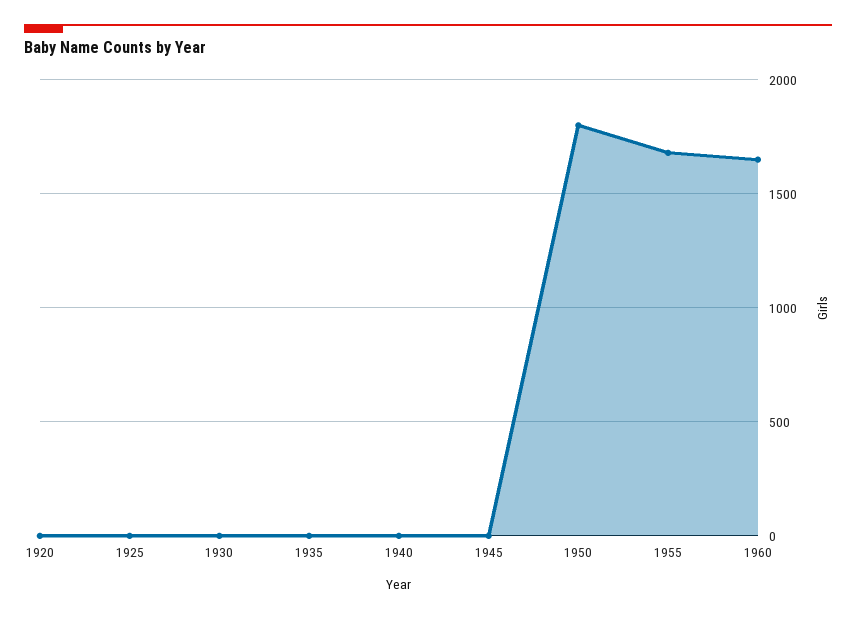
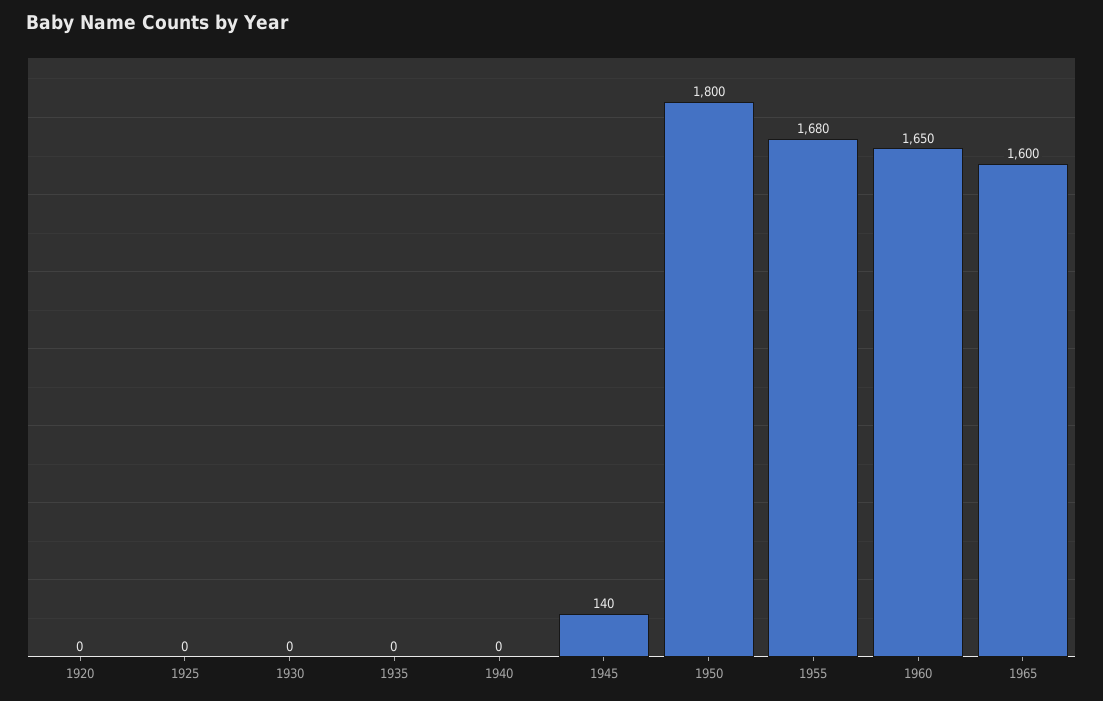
1945: 0 -> 140
1965: none -> 1600

